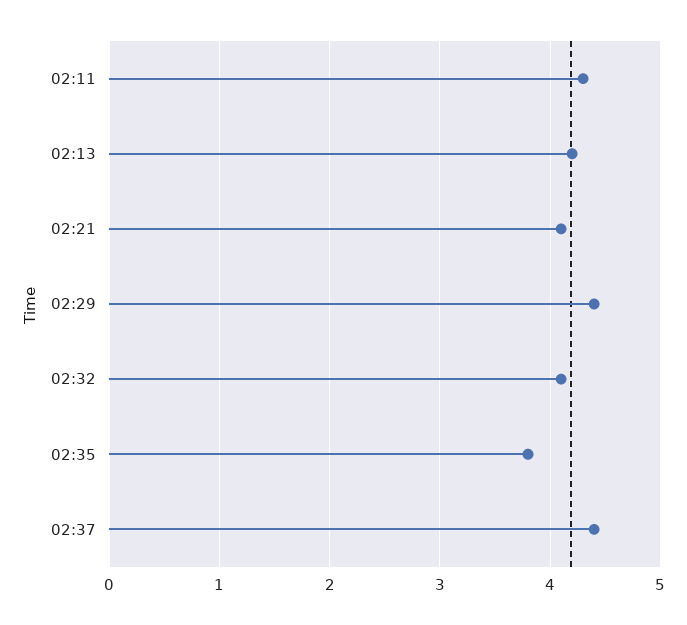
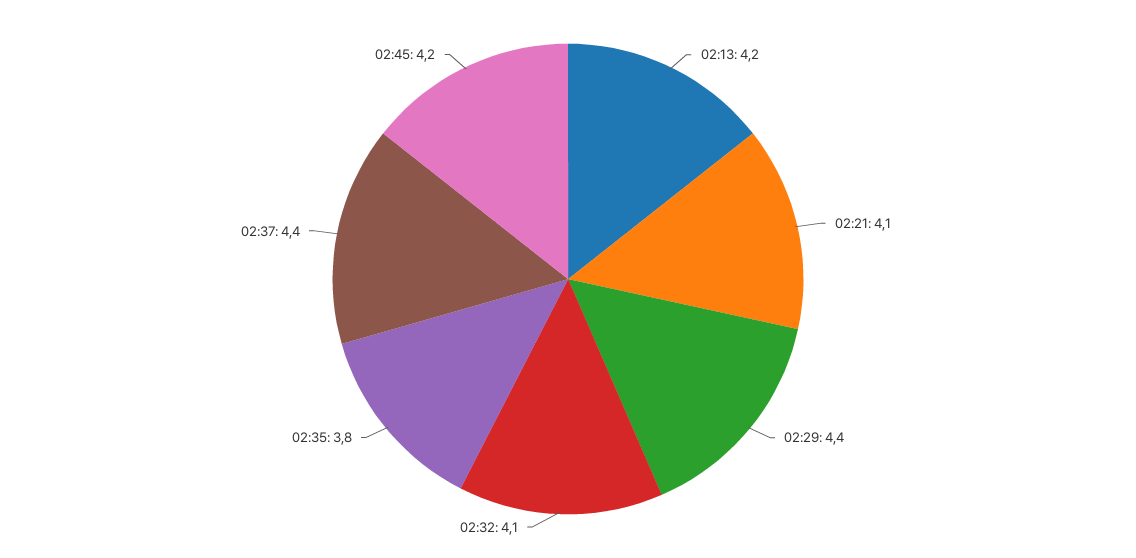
02:11: 4.3 -> none
02:45: none -> 4.2

